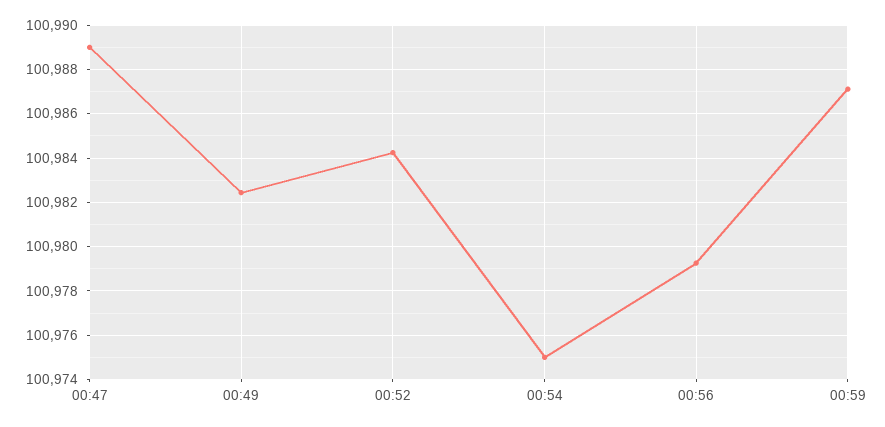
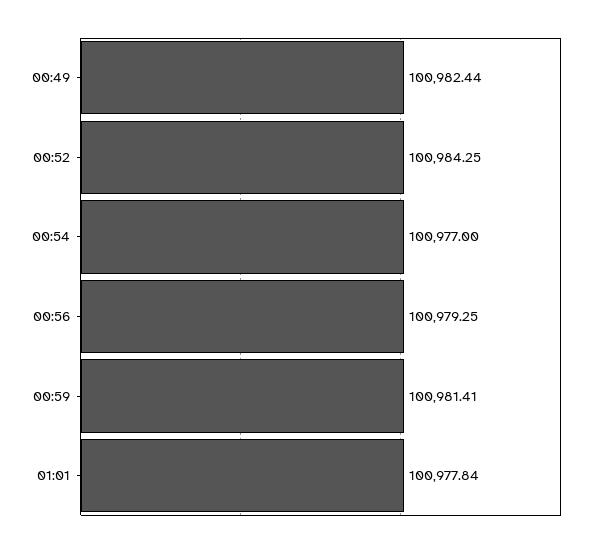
00:47: 100989 -> none
00:54: 100975 -> 100977
00:59: 100987 -> 100981.41
01:01: none -> 100977.84

